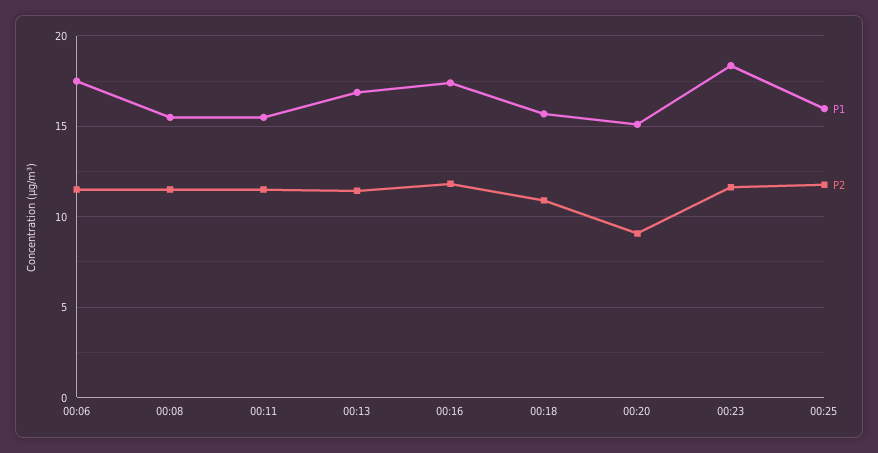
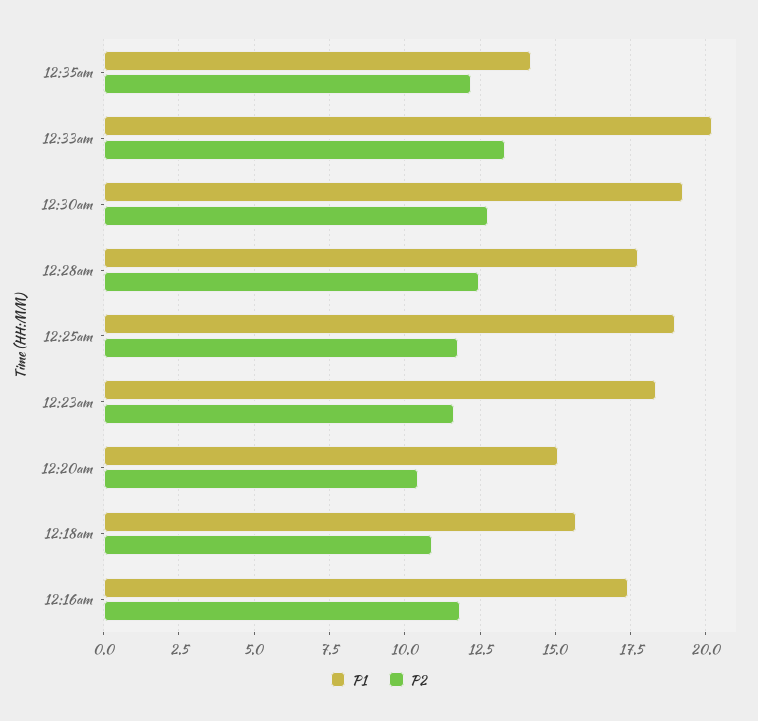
P1, 00:06: 17.5 -> none
P2, 00:06: 11.5 -> none
P1, 00:08: 15.5 -> none
P2, 00:08: 11.5 -> none
P1, 00:11: 15.5 -> none
P2, 00:11: 11.5 -> none
P1, 00:13: 17 -> none
P2, 00:13: 11.5 -> none
P2, 00:20: 9 -> 10.5
P1, 00:25: 16 -> 19
P1, 12:35am: none -> 14.25
P2, 12:35am: none -> 12.25
P1, 12:33am: none -> 20.25
P2, 12:33am: none -> 13.25
P1, 12:30am: none -> 19.25
P2, 12:30am: none -> 12.75
P1, 12:28am: none -> 17.75
P2, 12:28am: none -> 12.5

